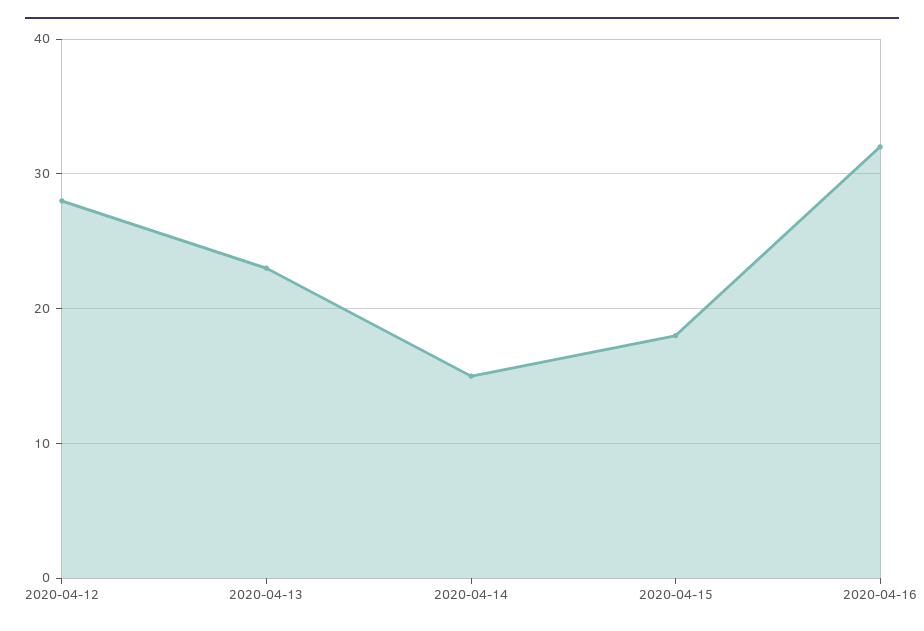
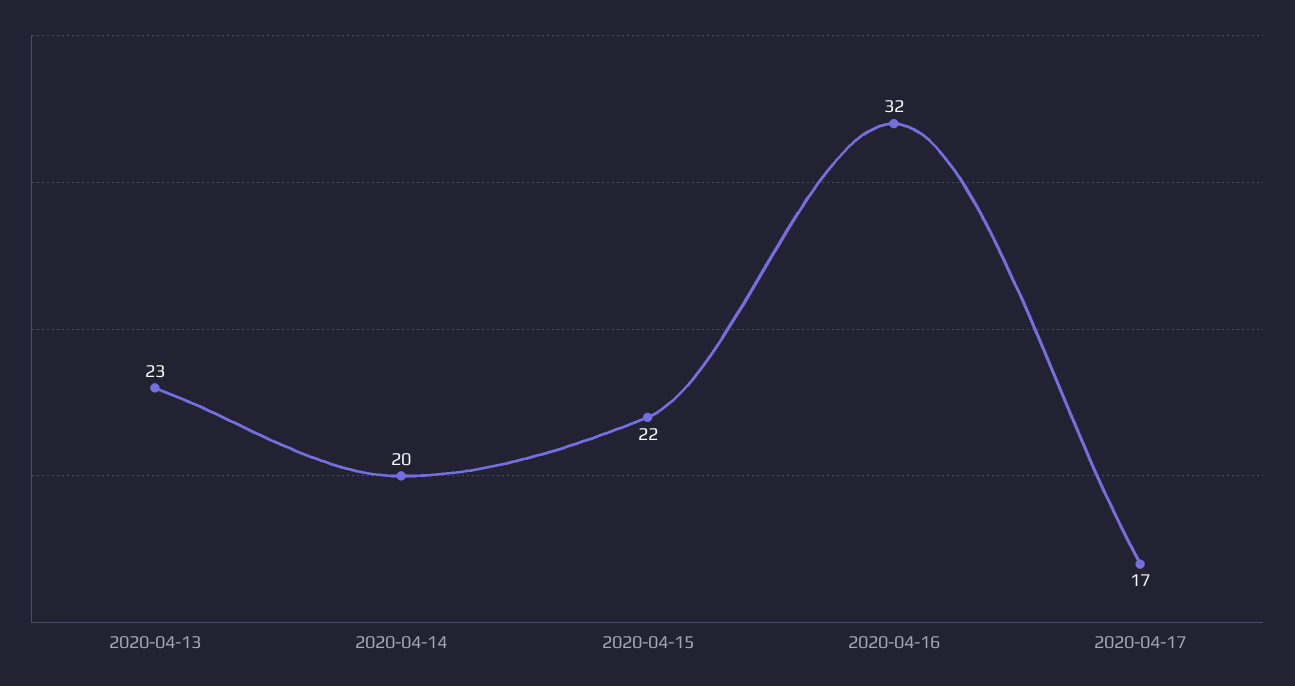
2020-04-12: 28 -> none
2020-04-14: 15 -> 20
2020-04-15: 18 -> 22
2020-04-17: none -> 17

